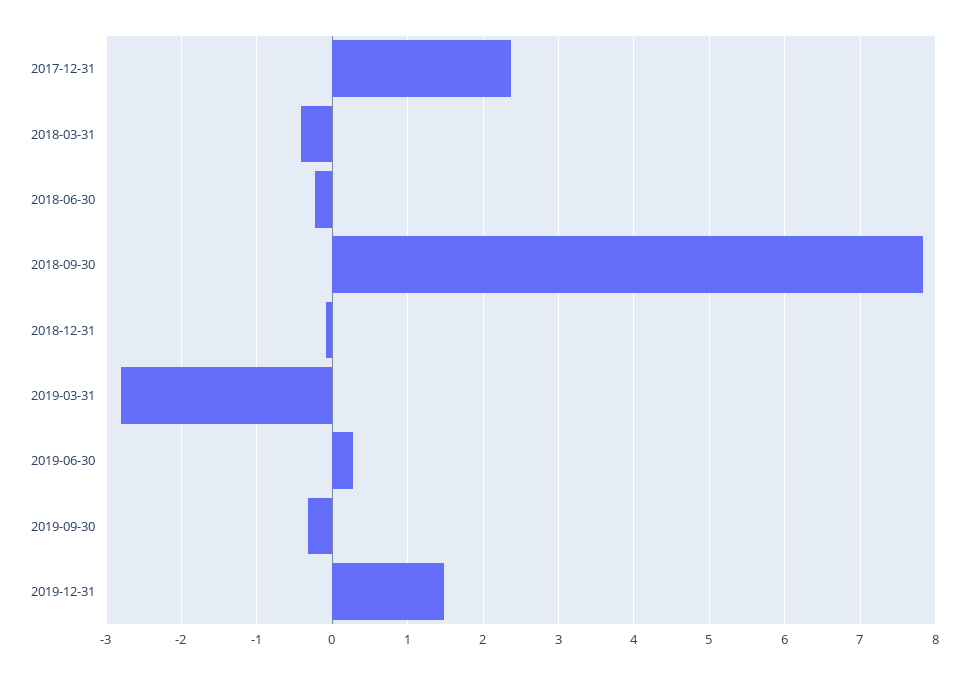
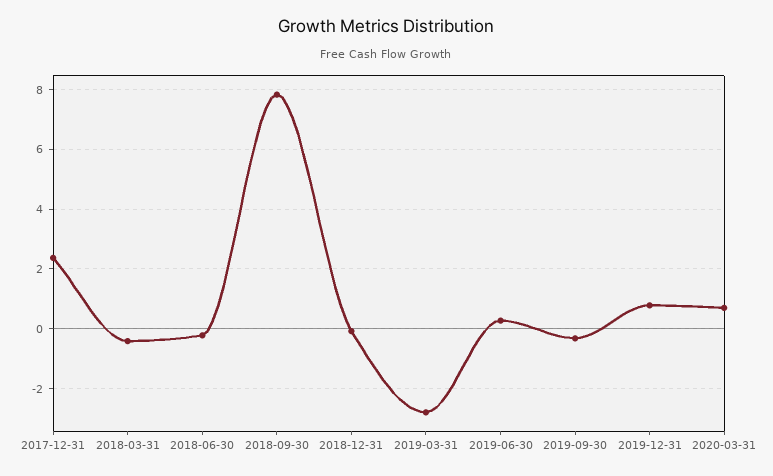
2019-12-31: 1.5 -> 0.75
2020-03-31: none -> 0.75

